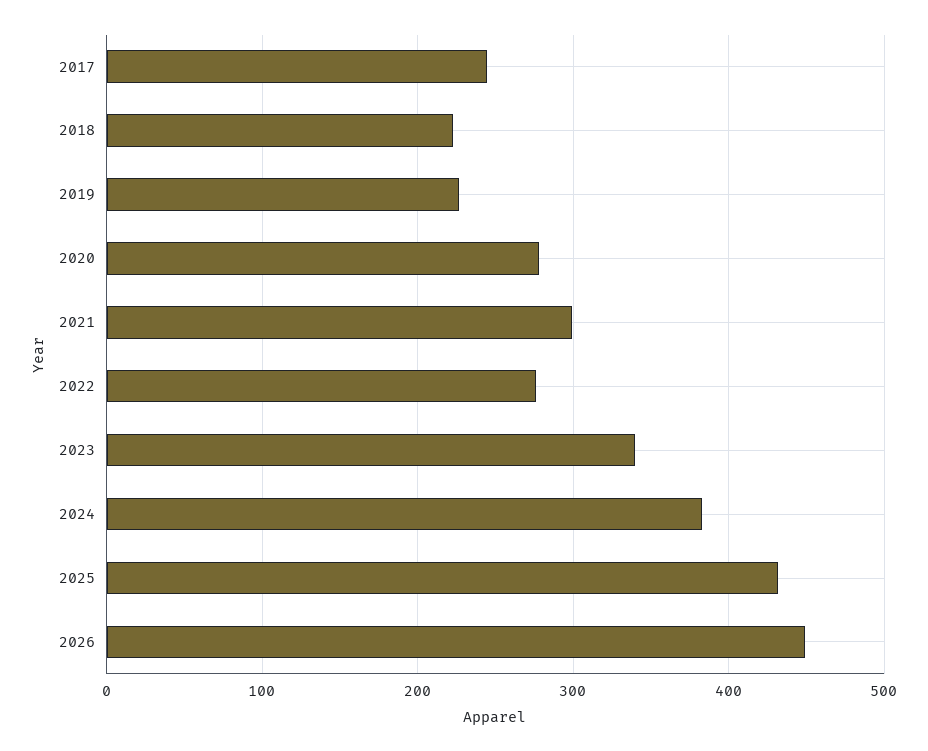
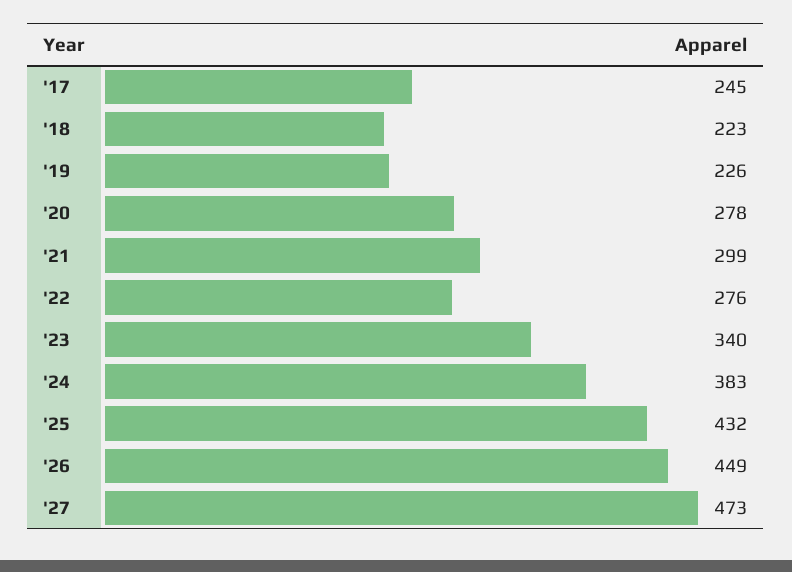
'27: none -> 473

